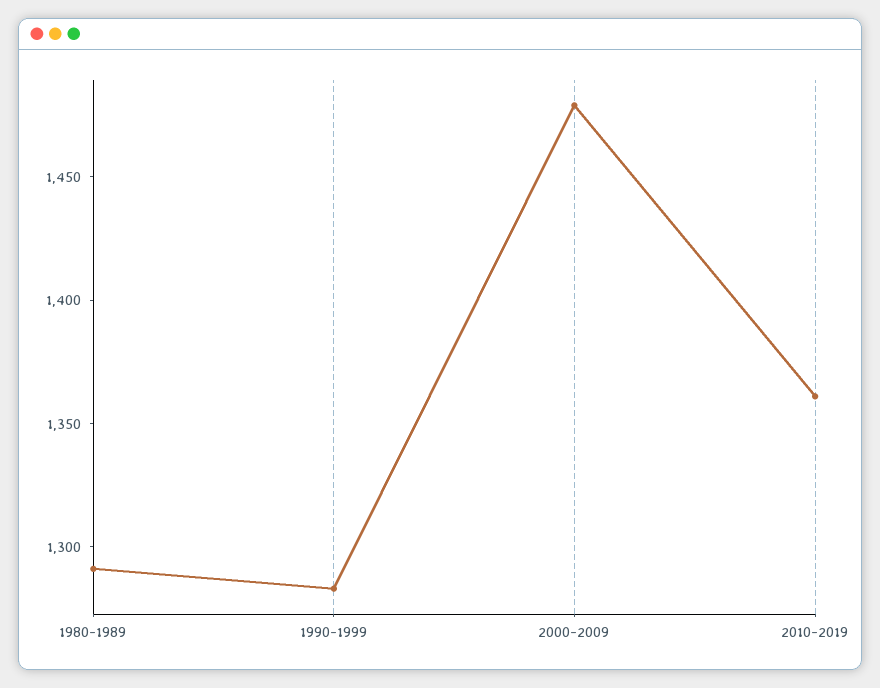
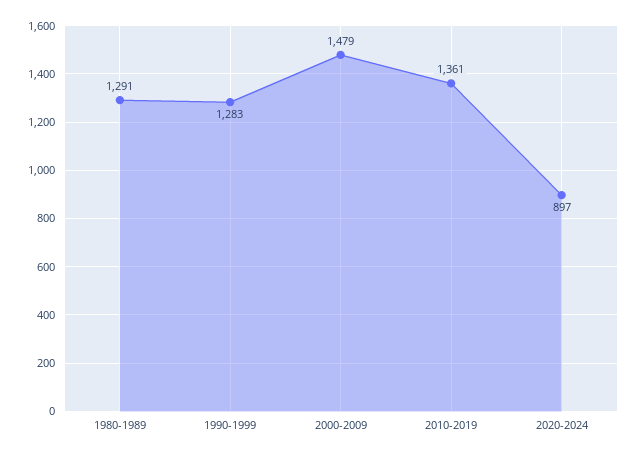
2020-2024: none -> 897

